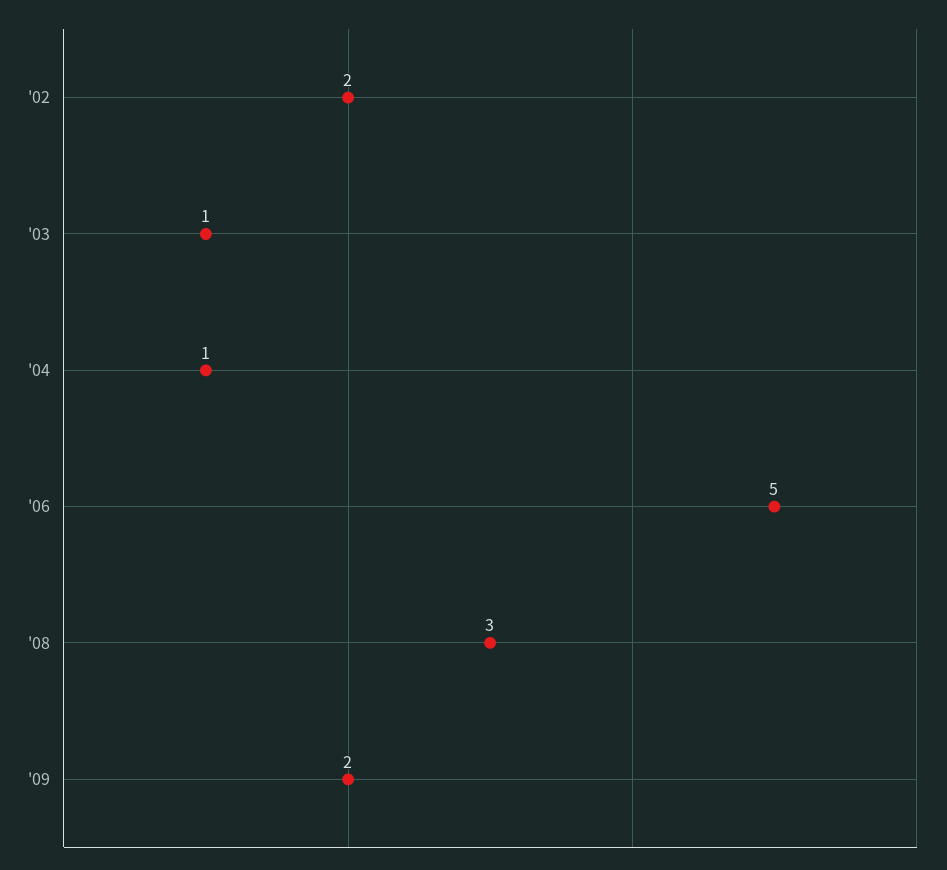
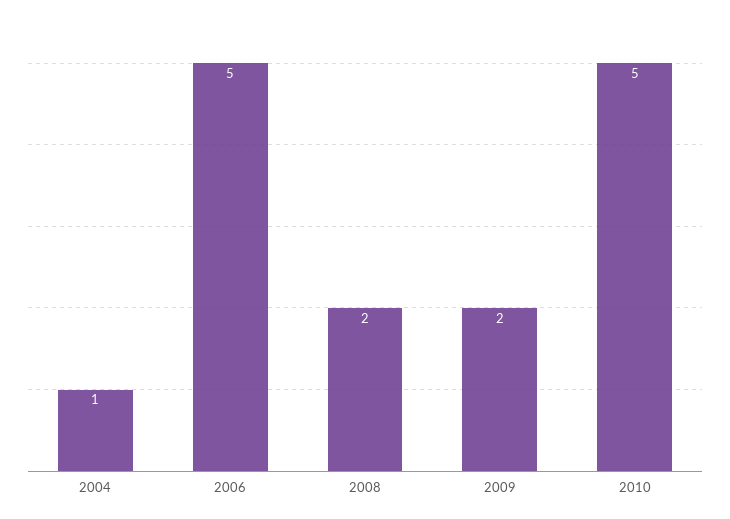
'02: 2 -> none
'03: 1 -> none
'08: 3 -> 2
2010: none -> 5

